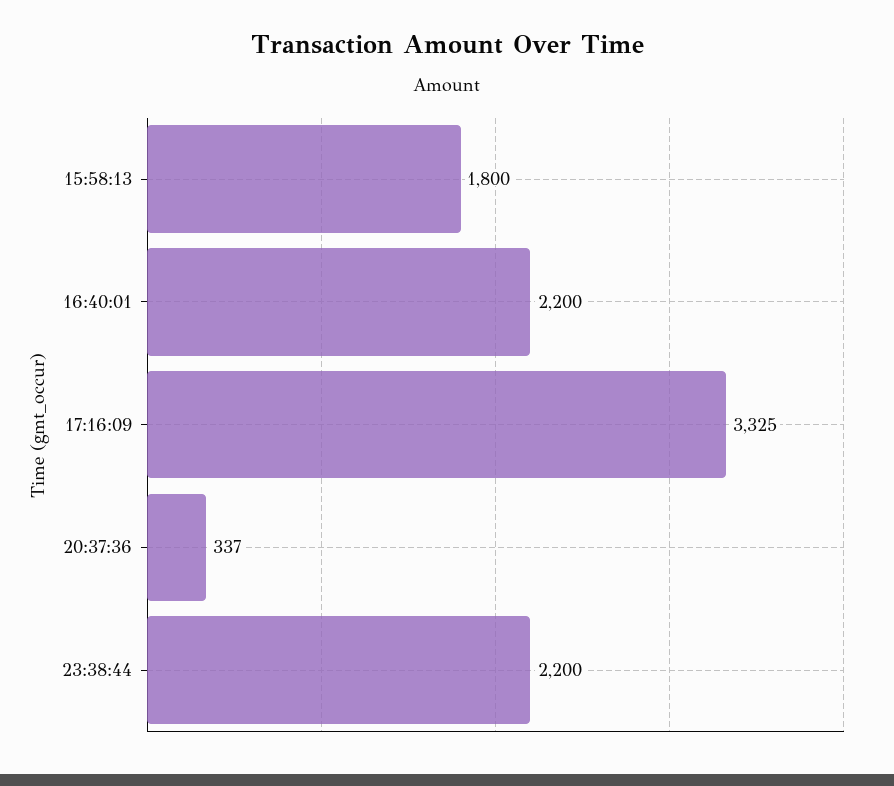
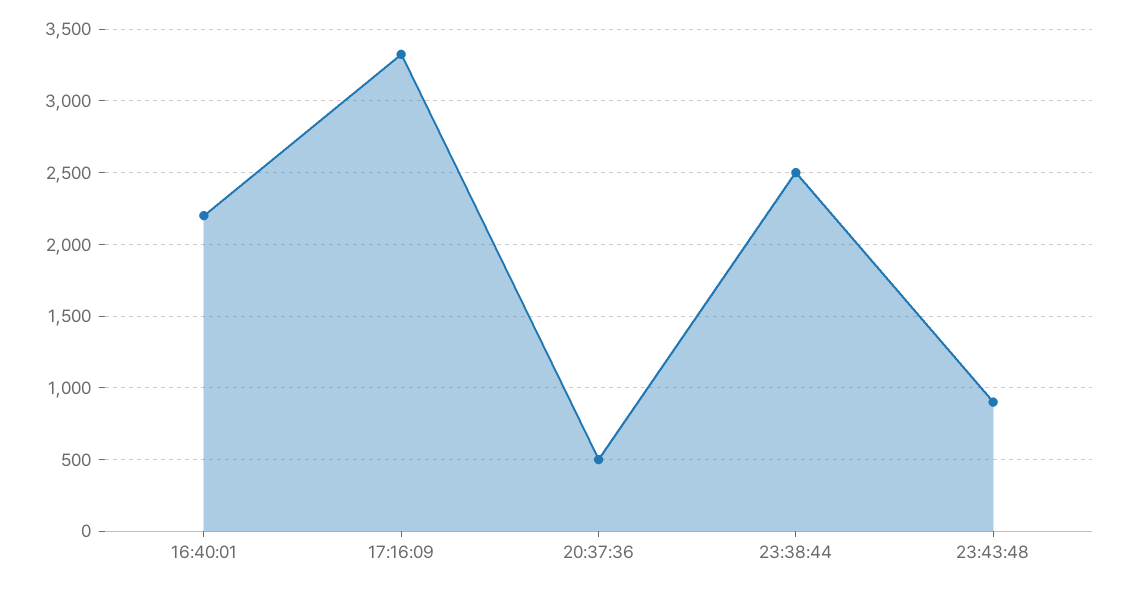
15:58:13: 1800 -> none
20:37:36: 337 -> 500
23:38:44: 2200 -> 2500
23:43:48: none -> 900

